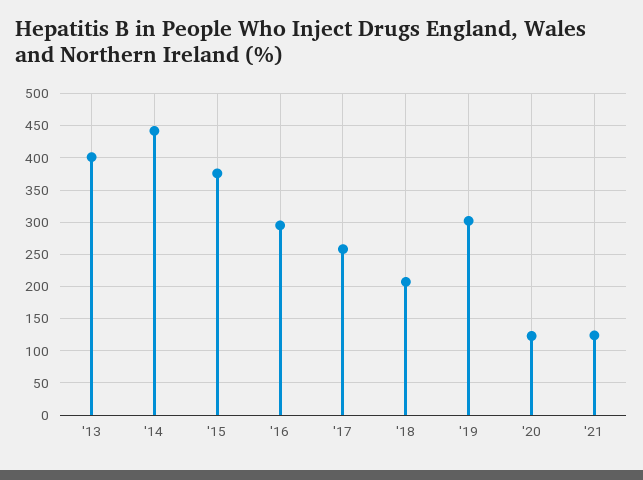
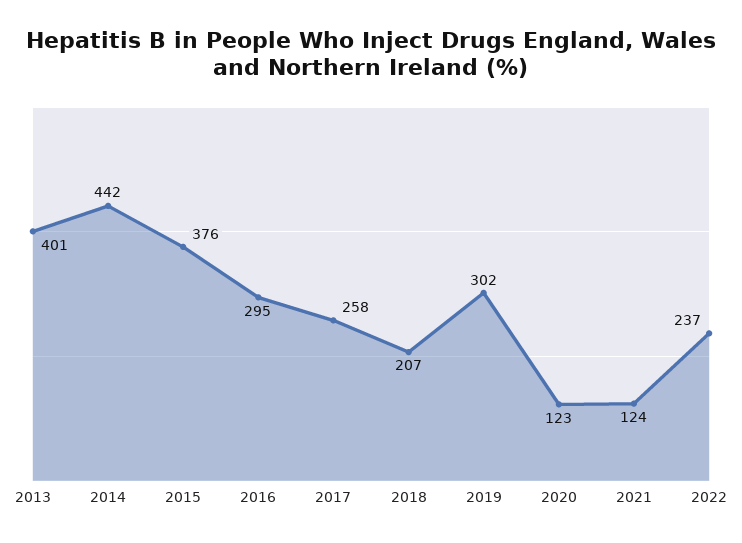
2022: none -> 237

